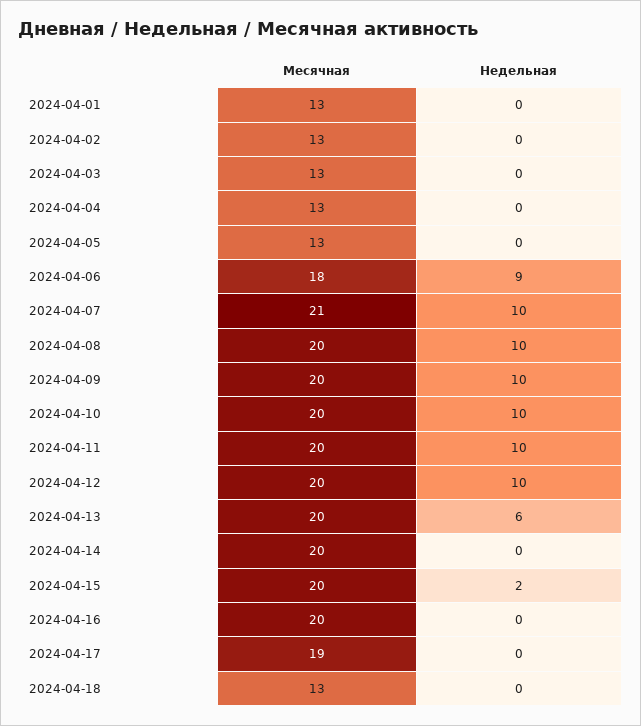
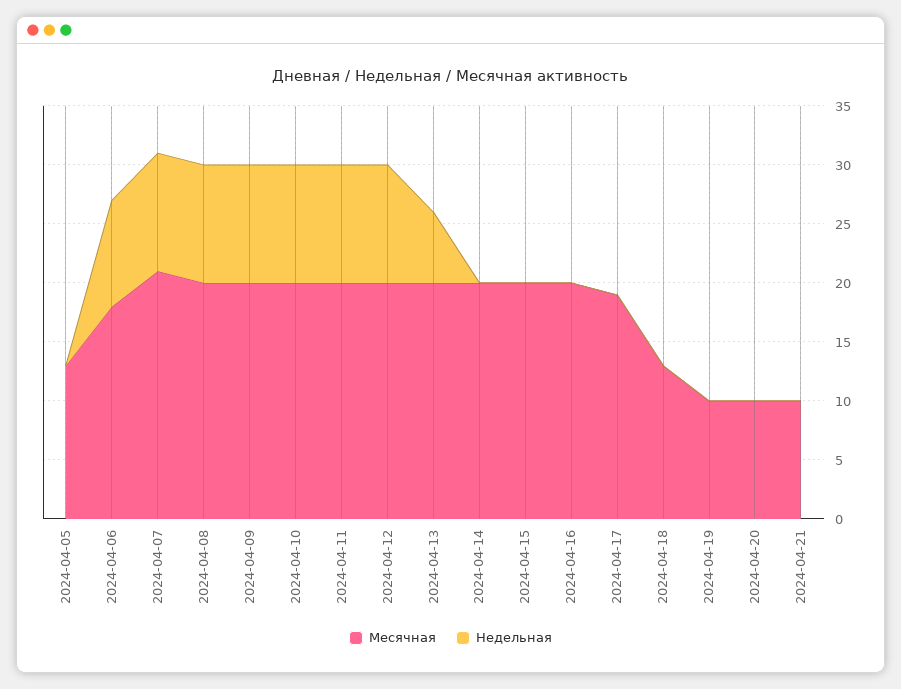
Месячная, 2024-04-01: 13 -> none
Недельная, 2024-04-01: 0 -> none
Месячная, 2024-04-02: 13 -> none
Недельная, 2024-04-02: 0 -> none
Месячная, 2024-04-03: 13 -> none
Недельная, 2024-04-03: 0 -> none
Месячная, 2024-04-04: 13 -> none
Недельная, 2024-04-04: 0 -> none
Недельная, 2024-04-15: 2 -> 0
Месячная, 2024-04-19: none -> 10
Недельная, 2024-04-19: none -> 0
Месячная, 2024-04-20: none -> 10
Недельная, 2024-04-20: none -> 0
Месячная, 2024-04-21: none -> 10
Недельная, 2024-04-21: none -> 0

